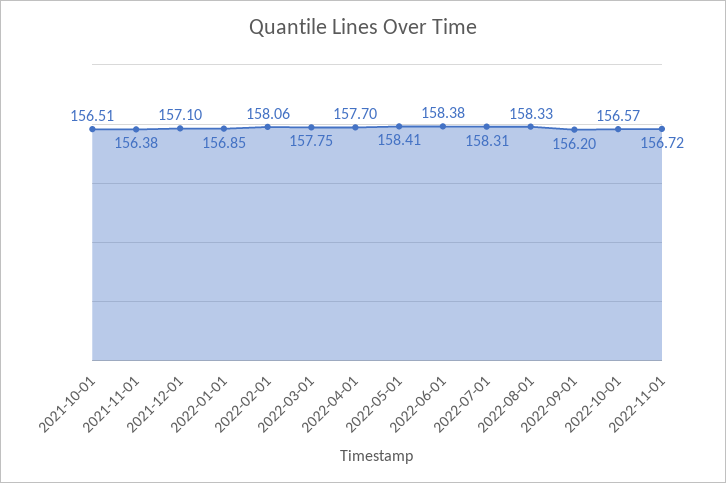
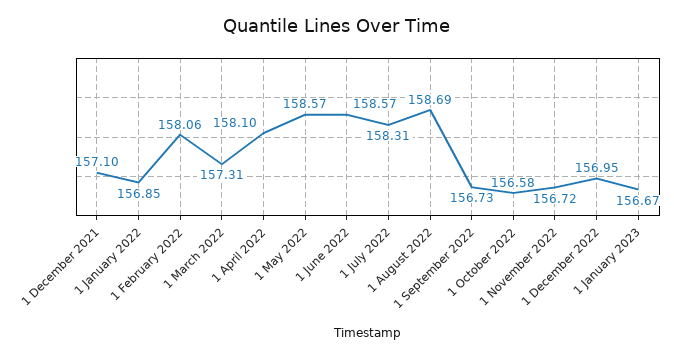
2021-10-01: 156.51 -> none
2021-11-01: 156.38 -> none
2022-03-01: 157.75 -> 157.31
2022-04-01: 157.7 -> 158.1
2022-05-01: 158.41 -> 158.57
2022-06-01: 158.38 -> 158.57
2022-08-01: 158.33 -> 158.69
2022-09-01: 156.2 -> 156.73
2022-10-01: 156.57 -> 156.58
1 December 2022: none -> 156.95
1 January 2023: none -> 156.67

